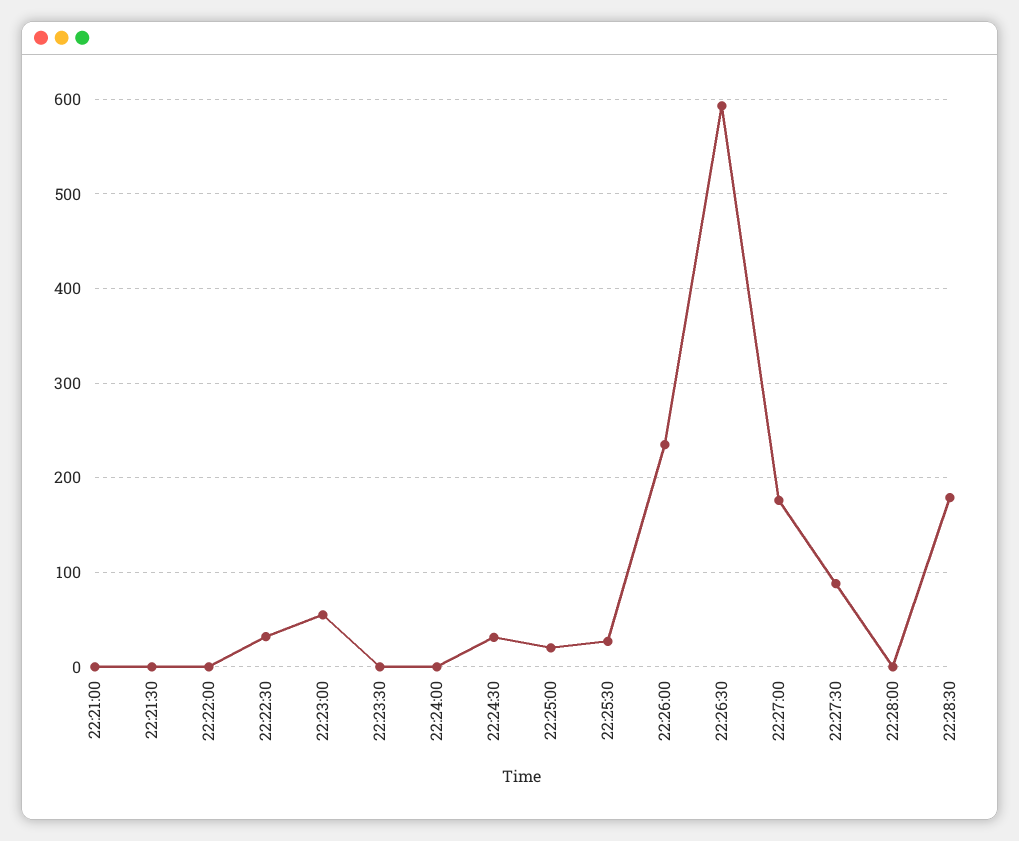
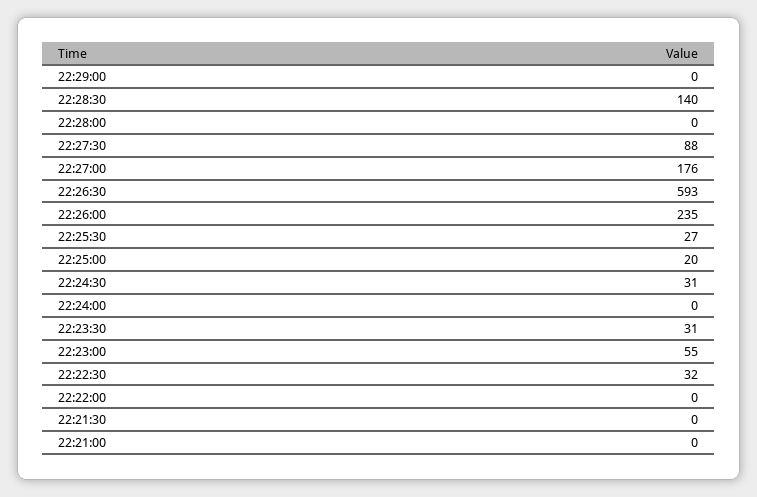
22:23:30: 0 -> 31
22:28:30: 180 -> 140
22:29:00: none -> 0

